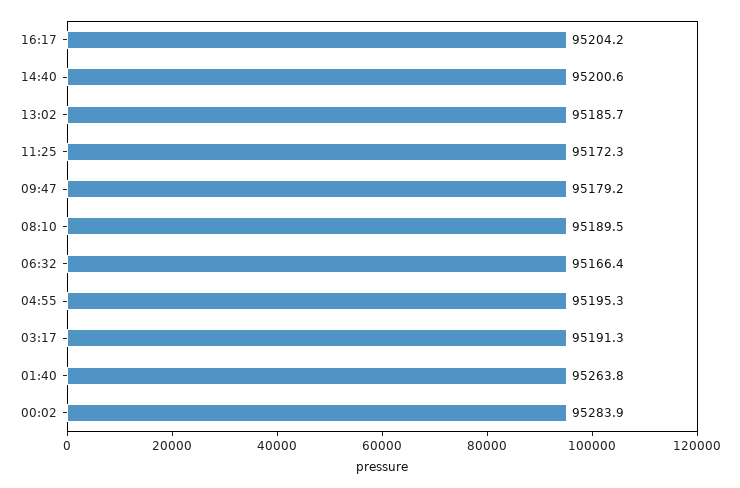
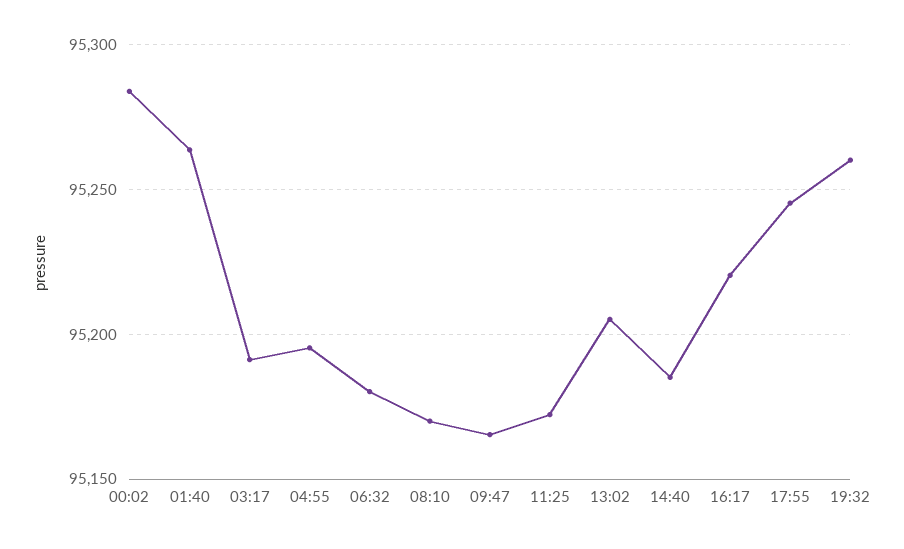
16:17: 95204.2 -> 95220
14:40: 95200.6 -> 95185
13:02: 95185.7 -> 95205
09:47: 95179.2 -> 95165
08:10: 95189.5 -> 95170
06:32: 95166.4 -> 95180
17:55: none -> 95245
19:32: none -> 95260

